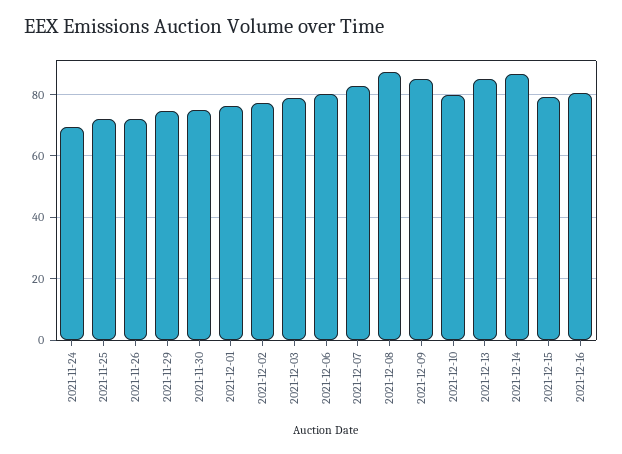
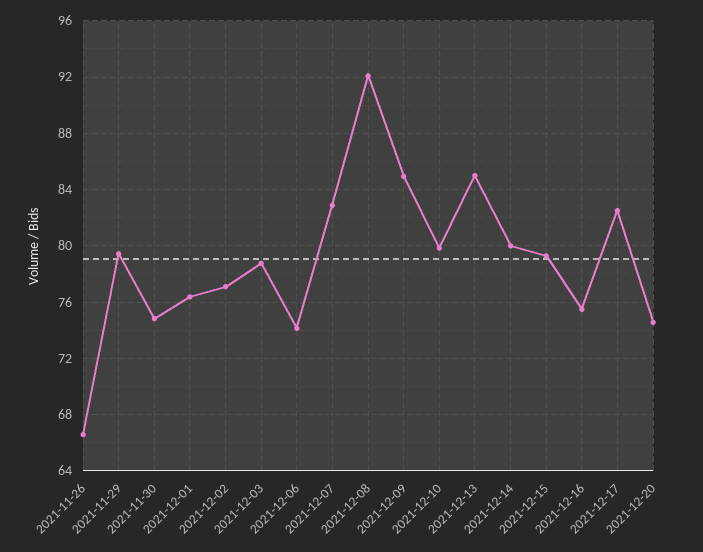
2021-11-24: 70 -> none
2021-11-25: 72 -> none
2021-11-26: 72 -> 66.5
2021-11-29: 74 -> 79.5
2021-12-06: 80 -> 74
2021-12-08: 88 -> 92
2021-12-14: 86 -> 80
2021-12-16: 80 -> 75.5
2021-12-17: none -> 82.5
2021-12-20: none -> 74.5

